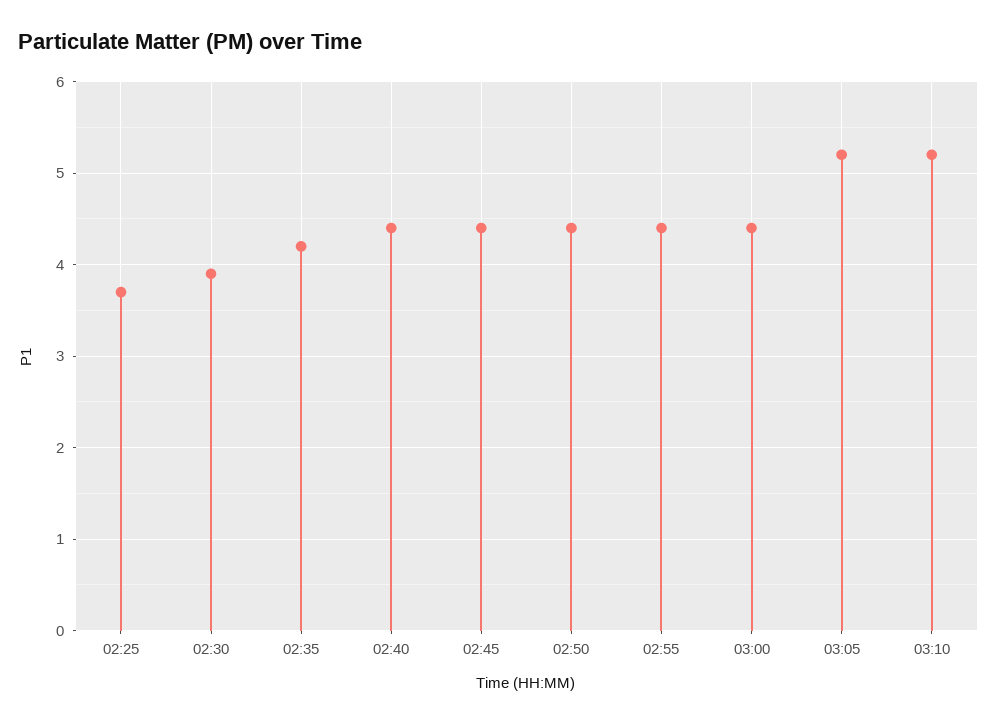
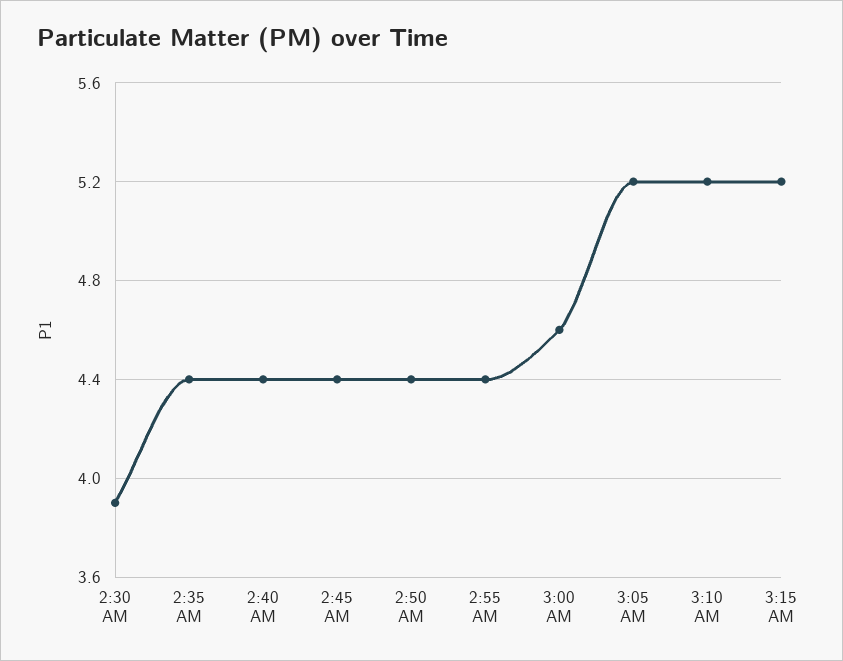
02:25: 3.7 -> none
02:35: 4.2 -> 4.4
03:00: 4.4 -> 4.6
3:15 AM: none -> 5.2

